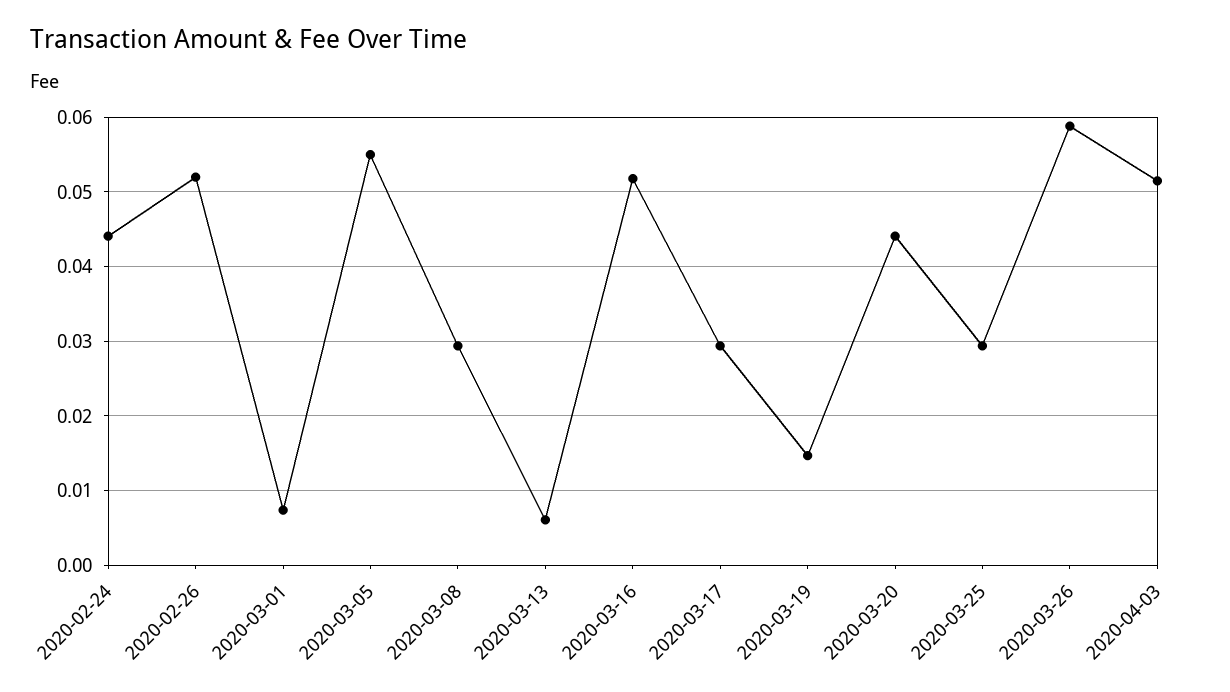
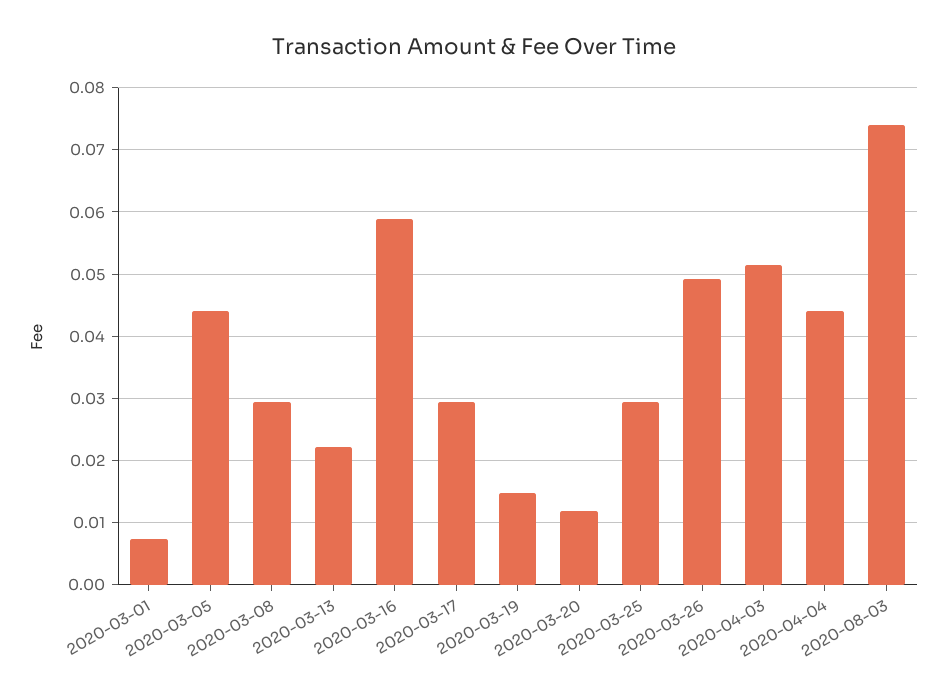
2020-02-24: 0.044 -> none
2020-02-26: 0.052 -> none
2020-03-05: 0.055 -> 0.044
2020-03-13: 0.006 -> 0.022
2020-03-16: 0.052 -> 0.059
2020-03-20: 0.044 -> 0.012
2020-03-26: 0.059 -> 0.049
2020-04-04: none -> 0.044
2020-08-03: none -> 0.074

